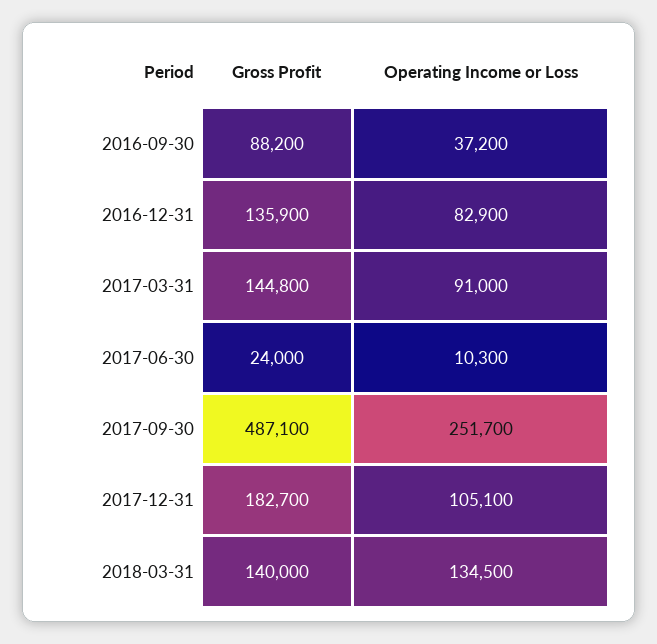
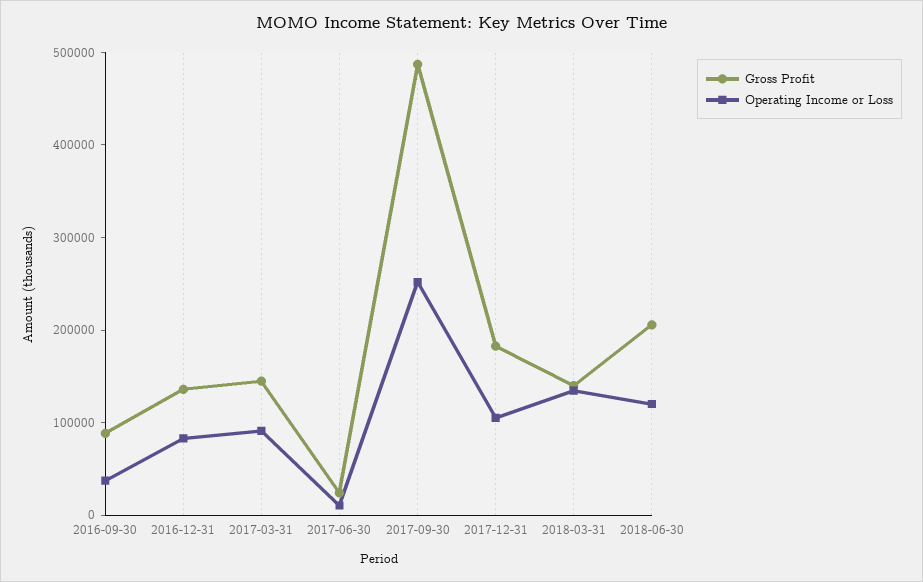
Gross Profit, 2018-06-30: none -> 200000
Operating Income or Loss, 2018-06-30: none -> 120000

